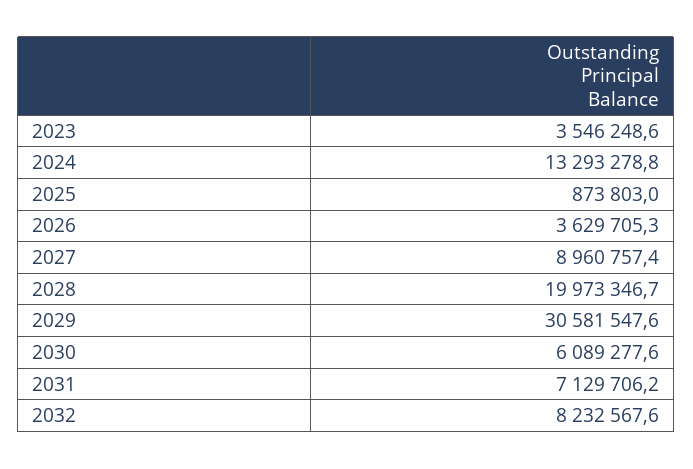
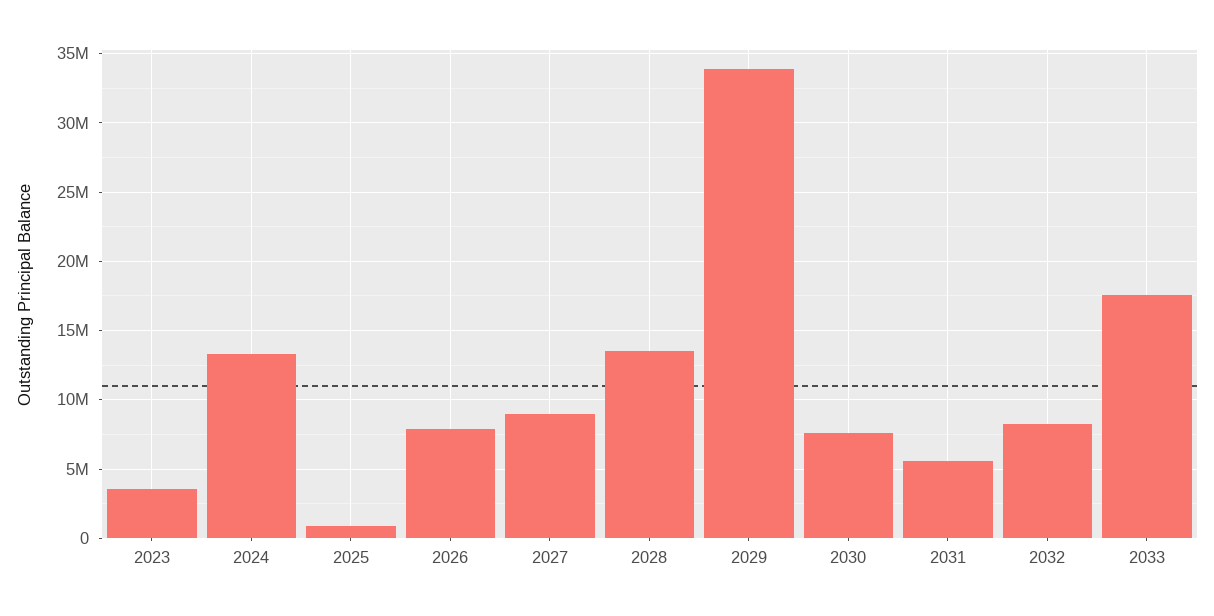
2026: 3629705.3 -> 8000000
2028: 19973346.7 -> 13500000
2029: 30581547.6 -> 34000000
2030: 6089277.6 -> 7500000
2031: 7129706.2 -> 5500000
2033: none -> 17500000

